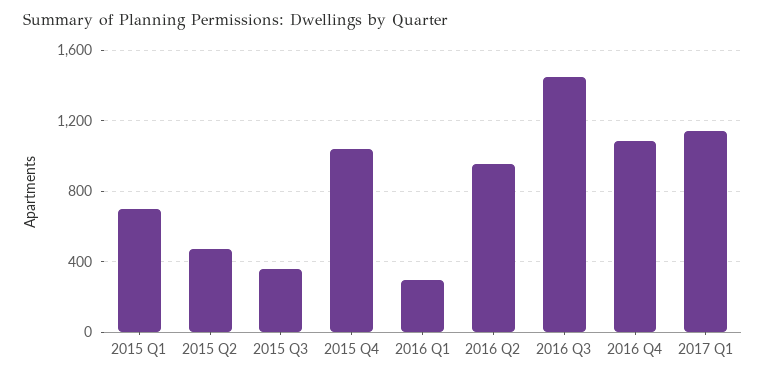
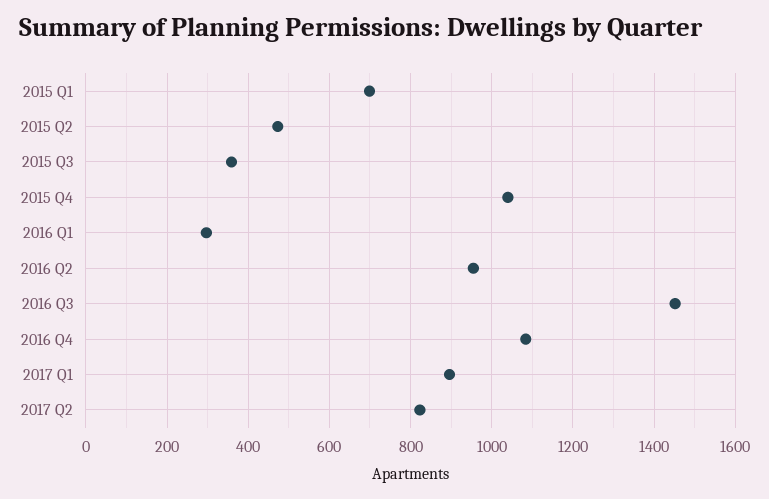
2017 Q1: 1150 -> 900
2017 Q2: none -> 820

